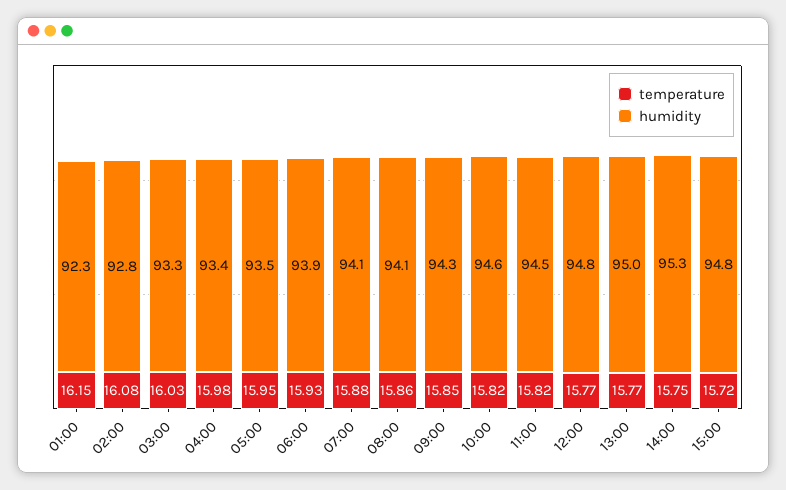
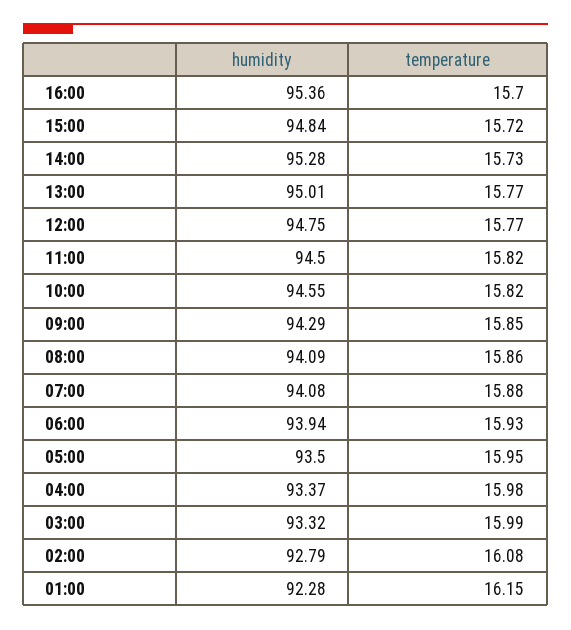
temperature, 03:00: 16.03 -> 15.99
temperature, 14:00: 15.75 -> 15.73
humidity, 16:00: none -> 95.36
temperature, 16:00: none -> 15.7

